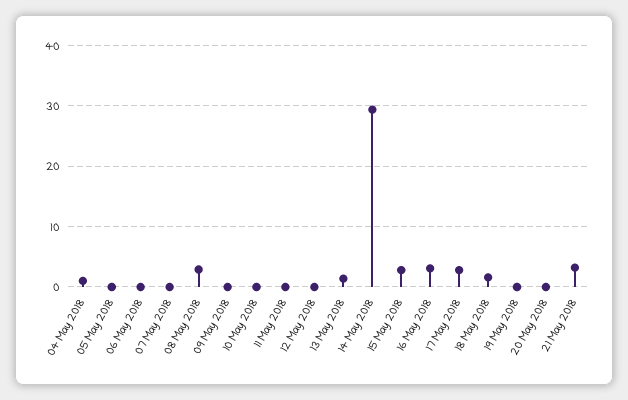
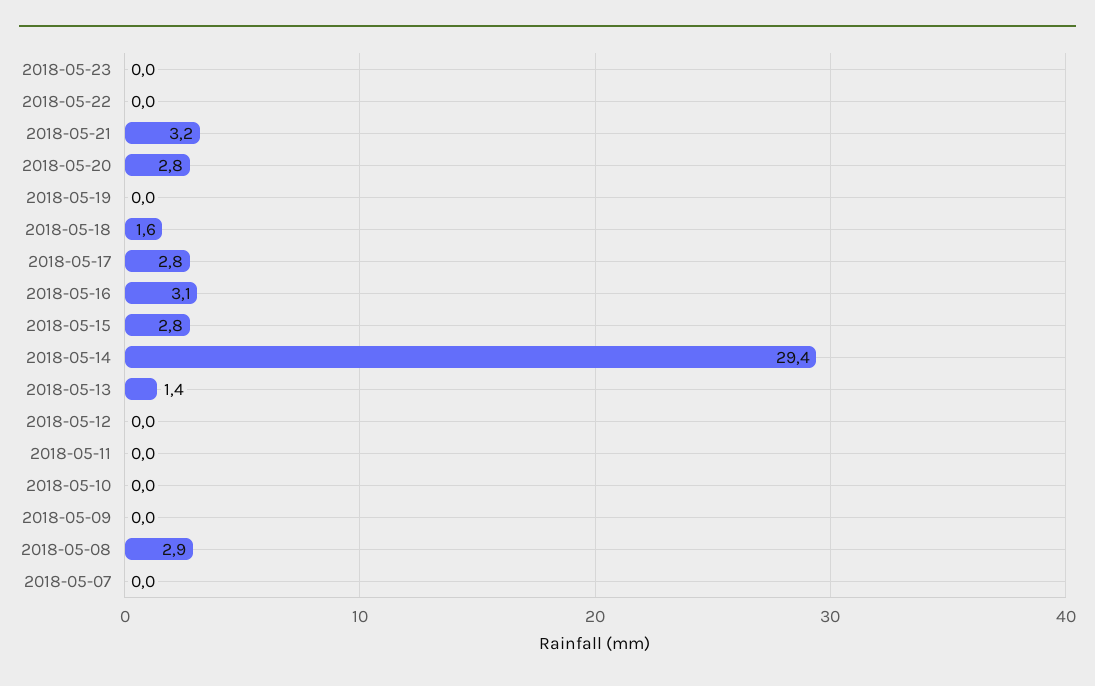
04 May 2018: 1 -> none
05 May 2018: 0 -> none
06 May 2018: 0 -> none
20 May 2018: 0 -> 2.8
2018-05-23: none -> 0
2018-05-22: none -> 0

